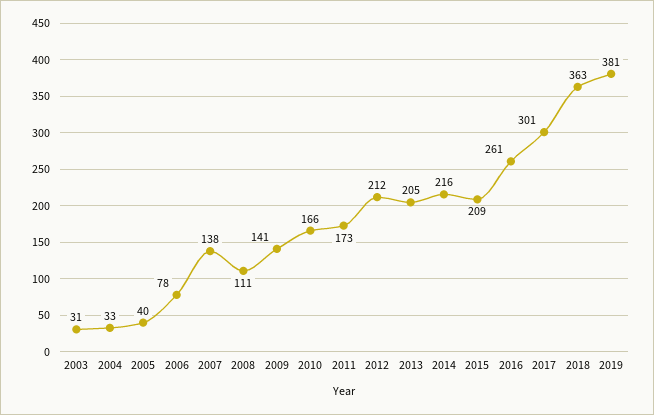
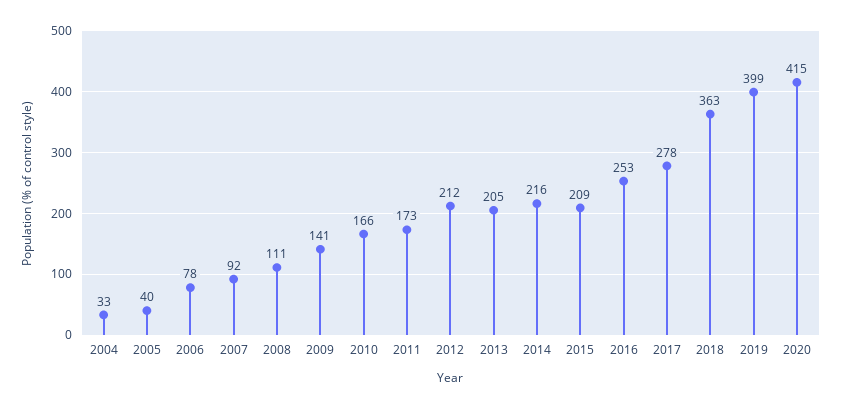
2003: 31 -> none
2007: 138 -> 92
2016: 261 -> 253
2017: 301 -> 278
2019: 381 -> 399
2020: none -> 415

